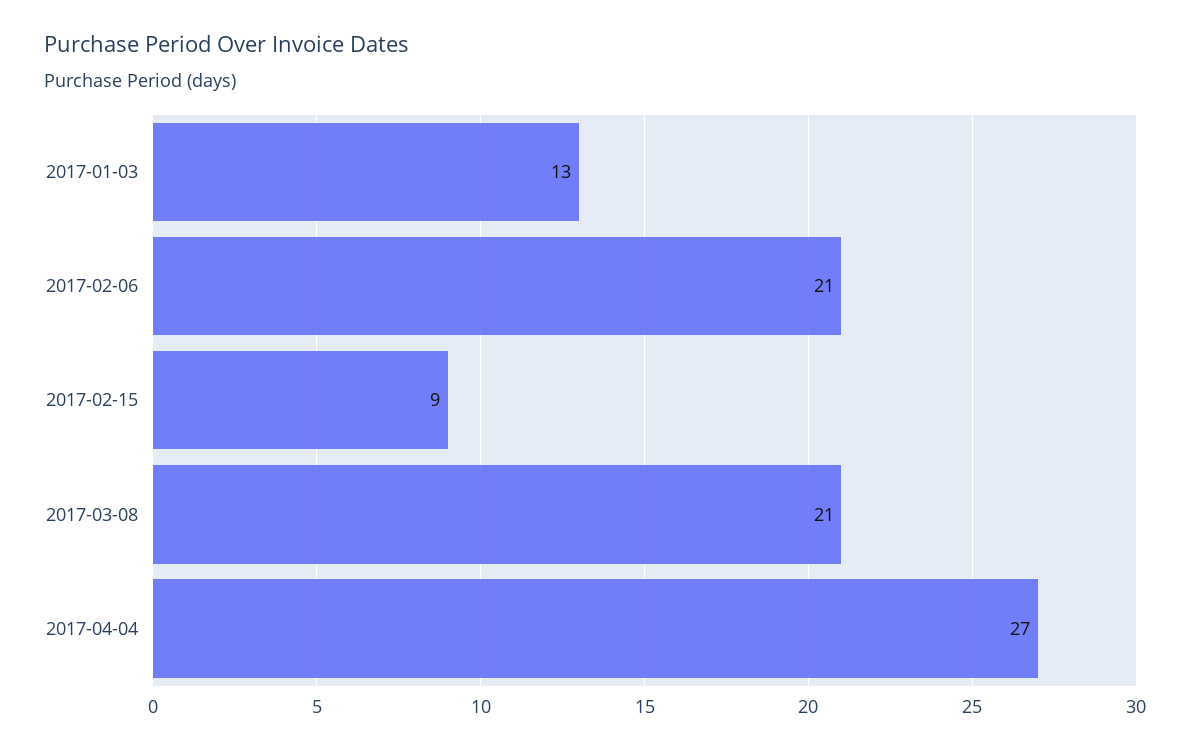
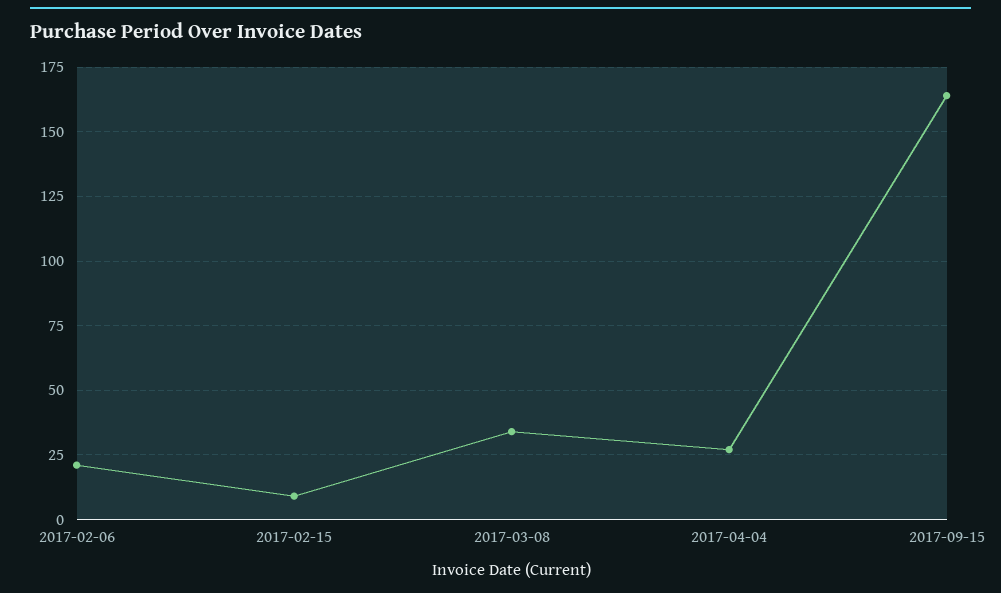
2017-01-03: 13 -> none
2017-03-08: 21 -> 35
2017-09-15: none -> 165

